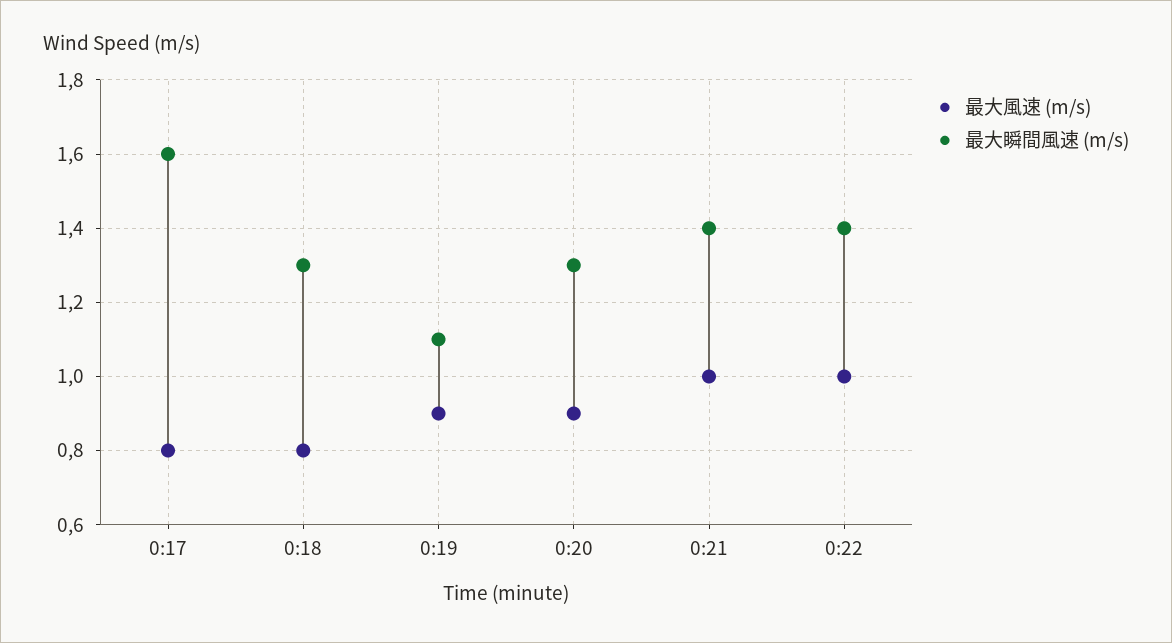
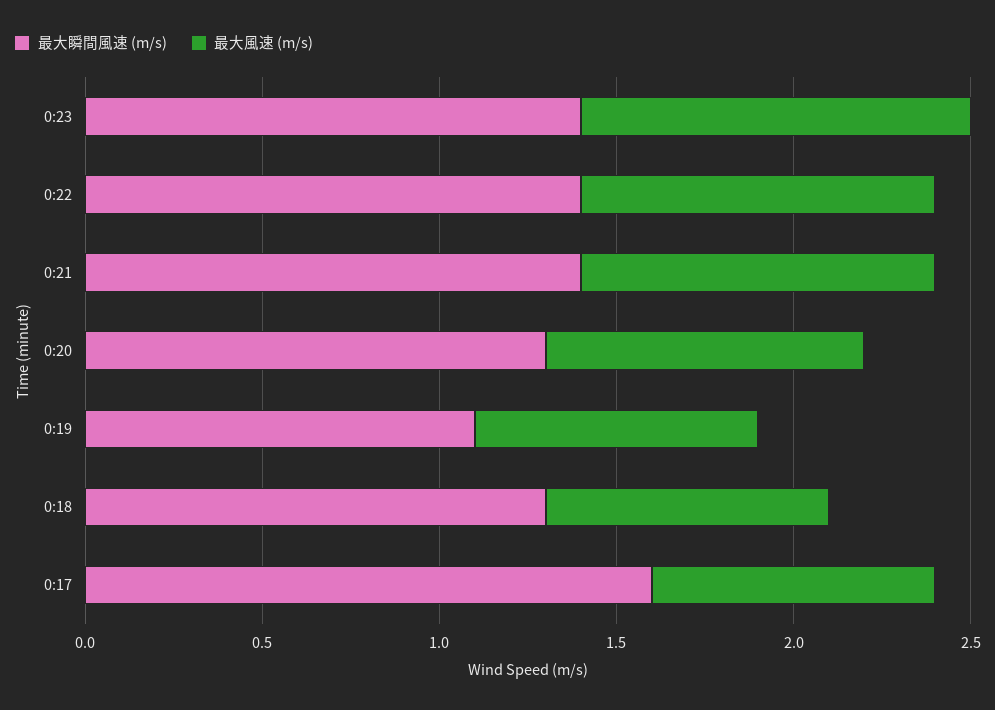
最大風速 (m/s), 0:19: 0.9 -> 0.8
最大瞬間風速 (m/s), 0:23: none -> 1.4
最大風速 (m/s), 0:23: none -> 1.1

